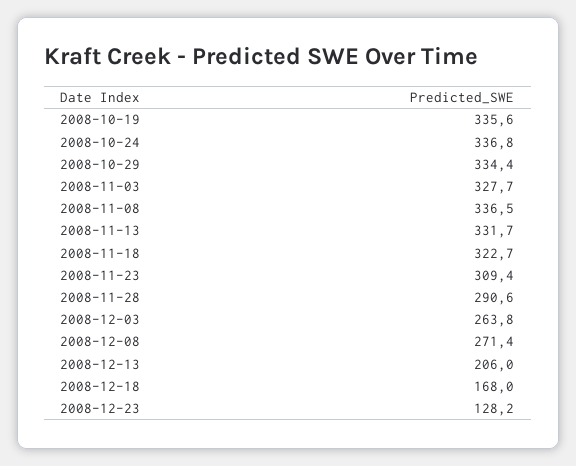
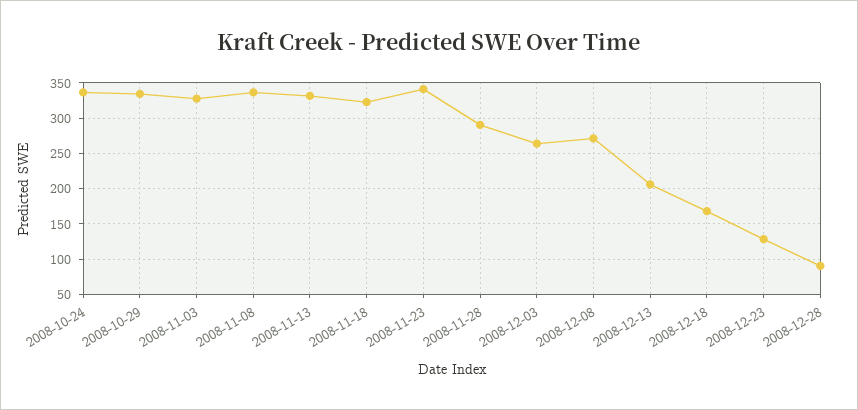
2008-10-19: 335.6 -> none
2008-11-23: 309.4 -> 340
2008-12-28: none -> 90

